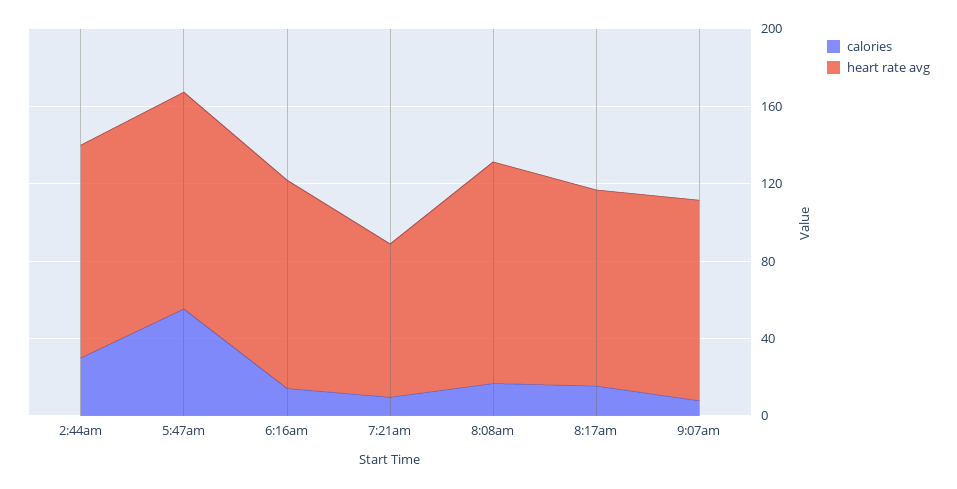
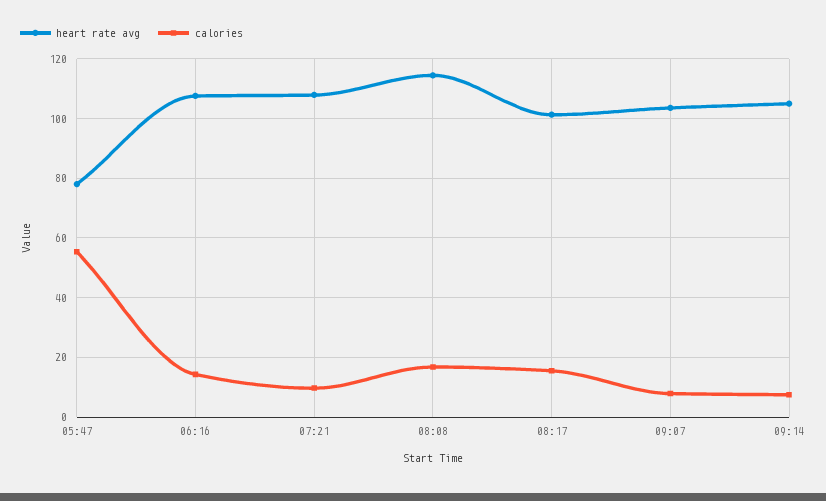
calories, 2:44am: 30 -> none
heart rate avg, 2:44am: 110 -> none
heart rate avg, 5:47am: 110 -> 77.5
heart rate avg, 7:21am: 80 -> 107.5
heart rate avg, 09:14: none -> 105
calories, 09:14: none -> 7.5

